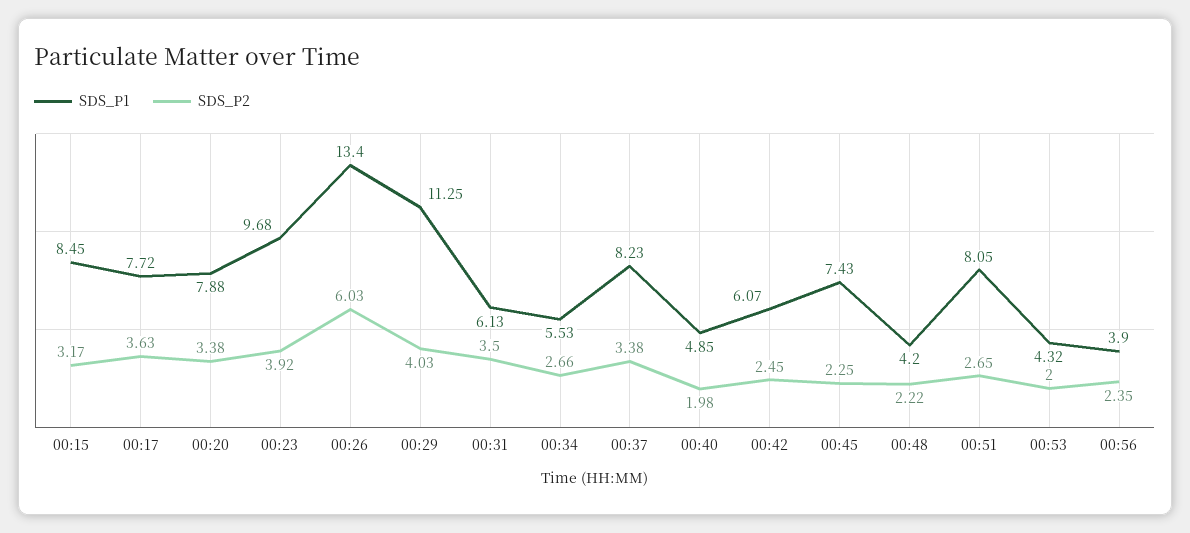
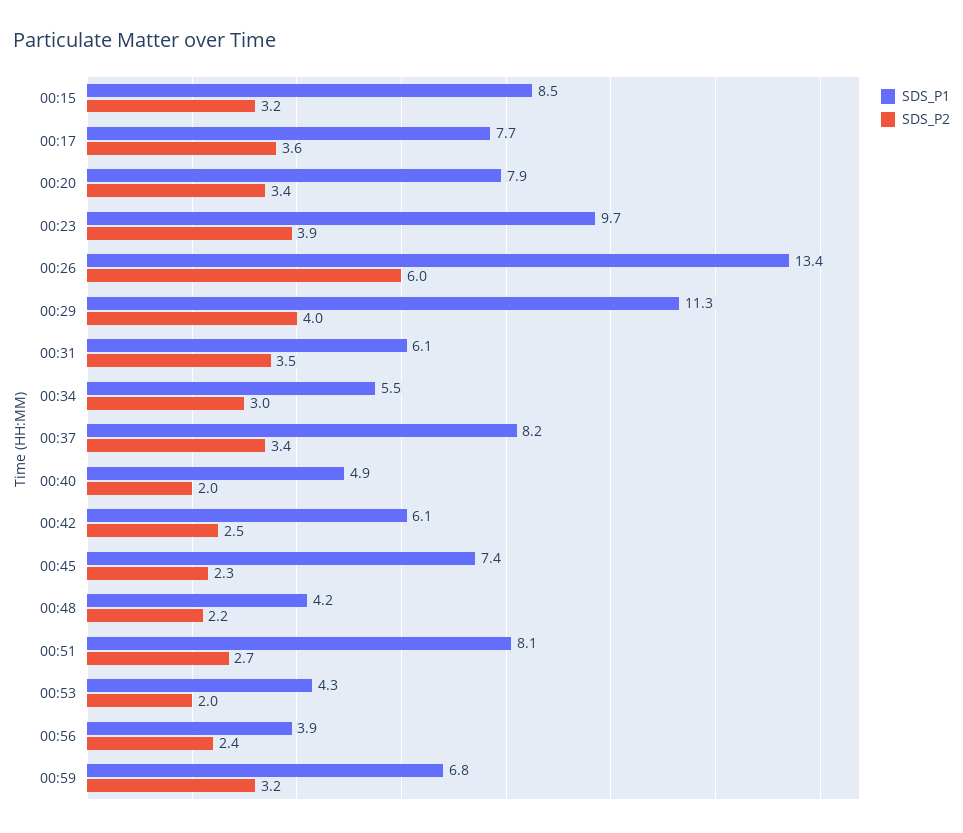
SDS_P2, 00:34: 2.66 -> 3
SDS_P1, 00:59: none -> 6.8
SDS_P2, 00:59: none -> 3.2

